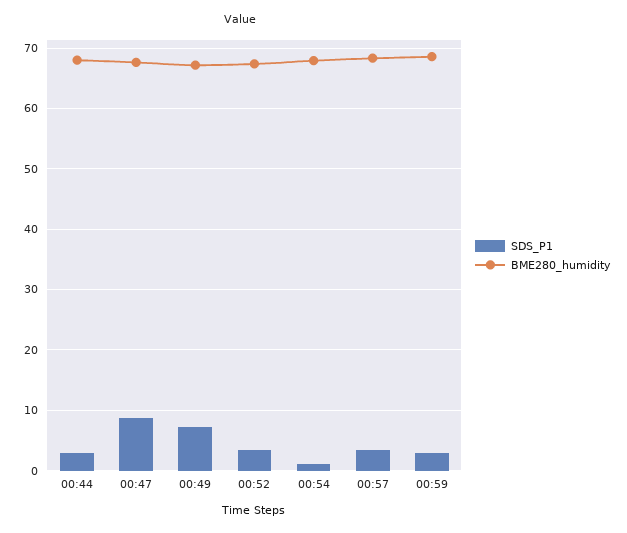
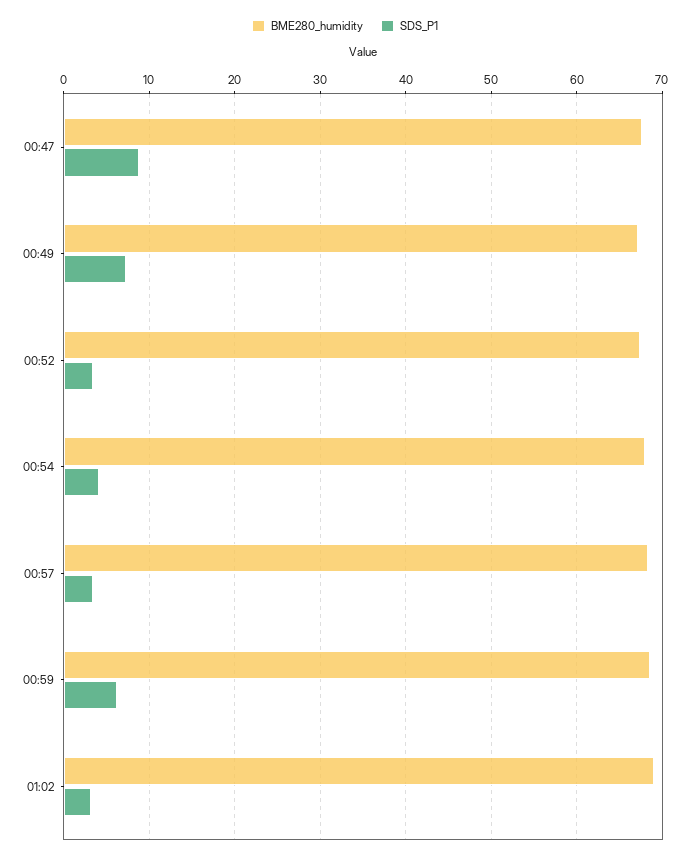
SDS_P1, 00:44: 3 -> none
BME280_humidity, 00:44: 68 -> none
SDS_P1, 00:54: 1 -> 4
SDS_P1, 00:59: 3 -> 6
BME280_humidity, 01:02: none -> 69
SDS_P1, 01:02: none -> 3

